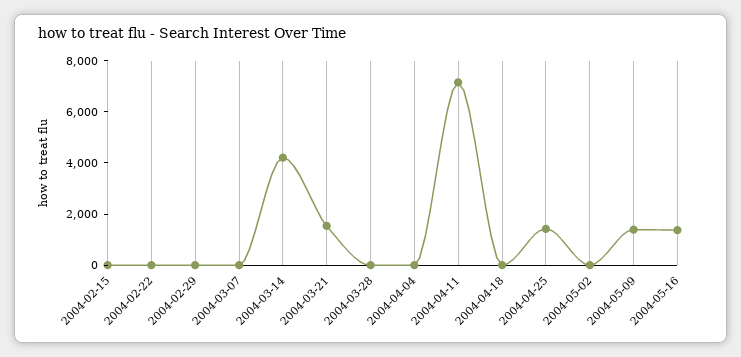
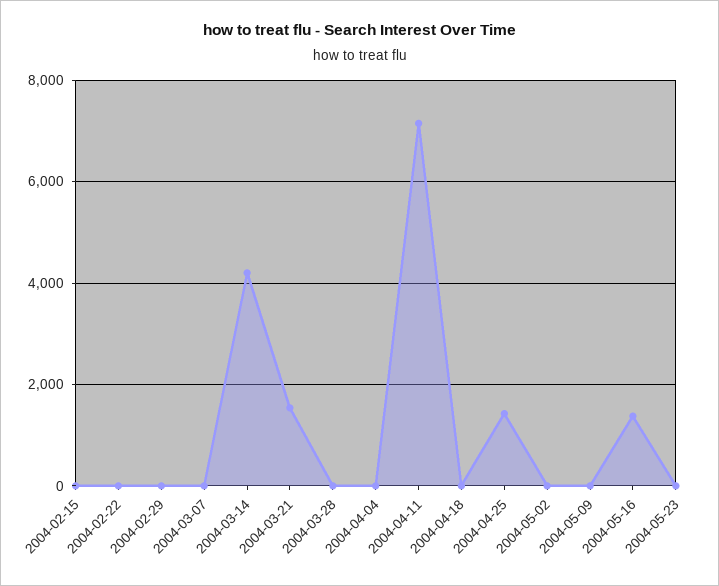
2004-05-09: 1500 -> 0
2004-05-23: none -> 0

